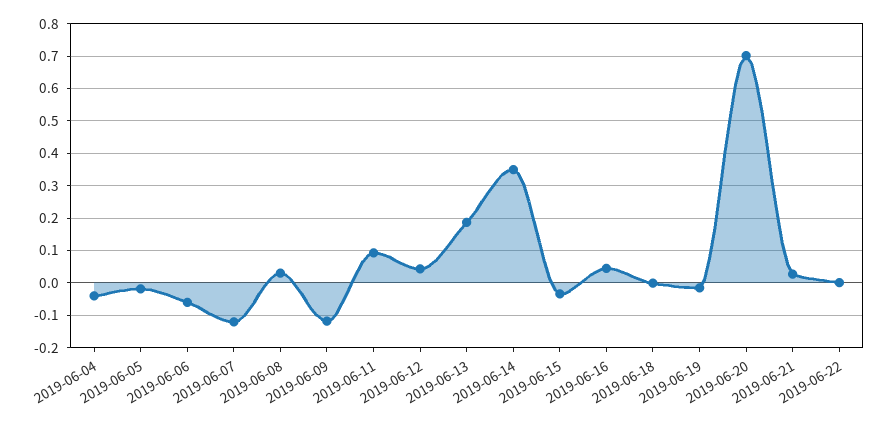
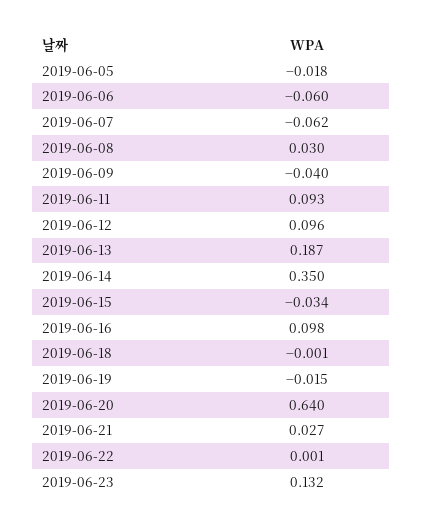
2019-06-04: -0.04 -> none
2019-06-07: -0.12 -> -0.062
2019-06-09: -0.12 -> -0.04
2019-06-12: 0.04 -> 0.096
2019-06-16: 0.04 -> 0.098
2019-06-20: 0.7 -> 0.64
2019-06-23: none -> 0.132

